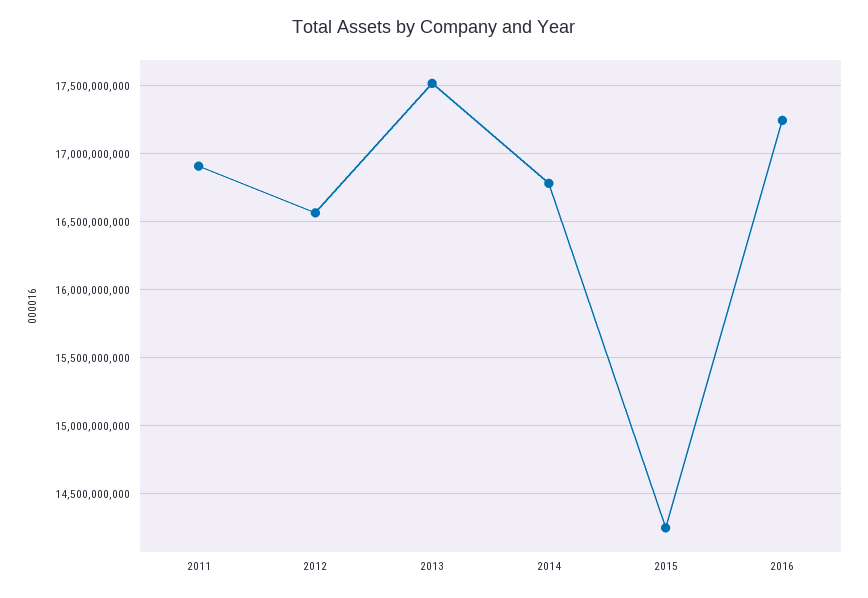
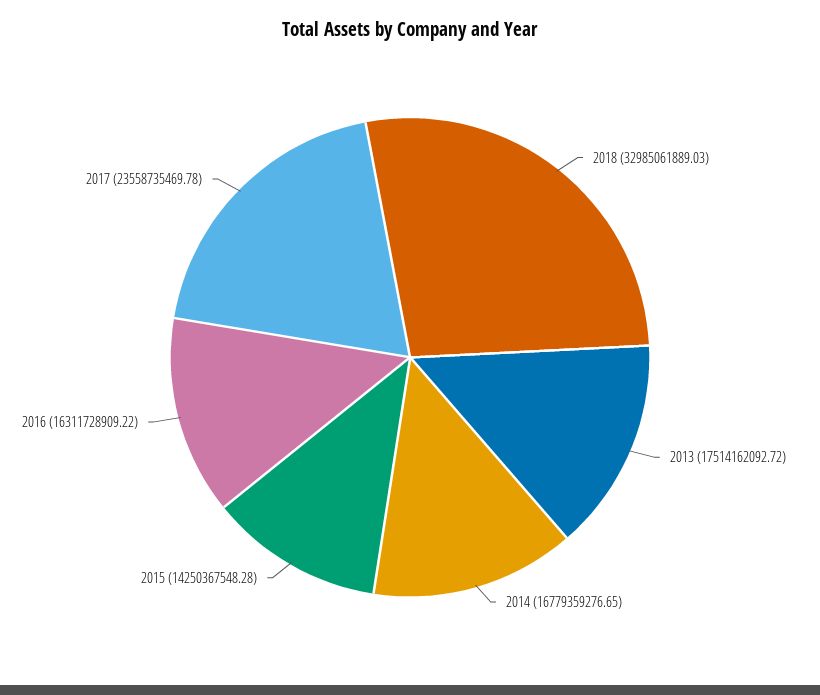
2011: 16900000000 -> none
2012: 16550000000 -> none
2016: 17250000000 -> 16311728909.22
2018: none -> 32985061889.03
2017: none -> 23558735469.78

